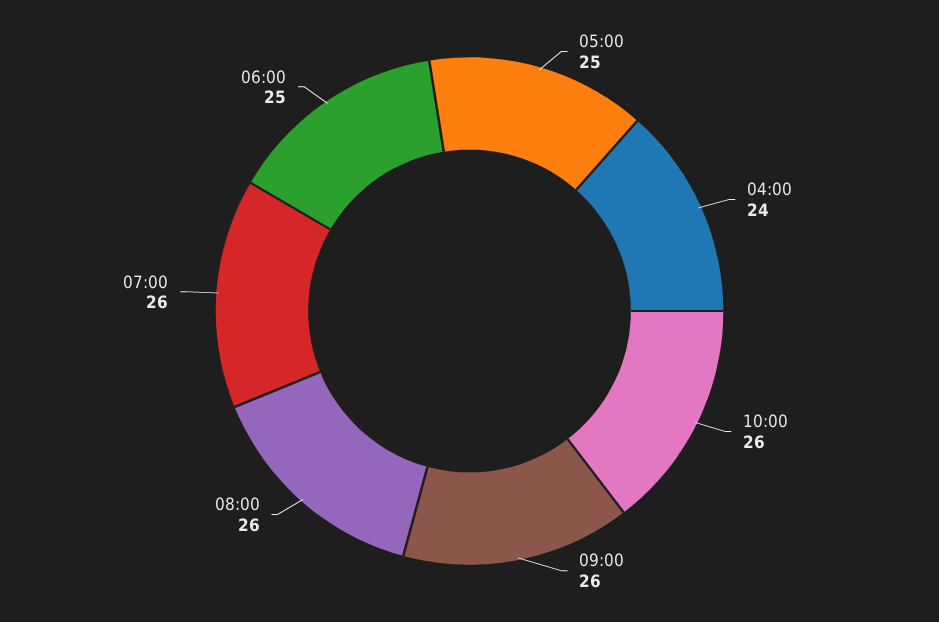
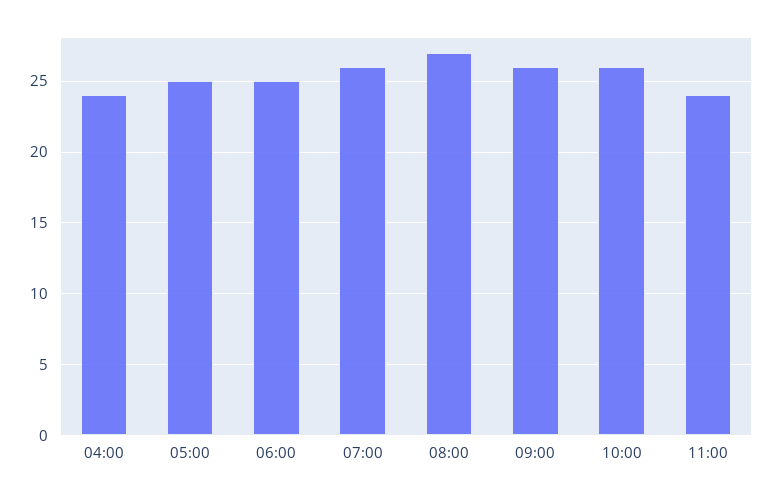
08:00: 26 -> 27
11:00: none -> 24

